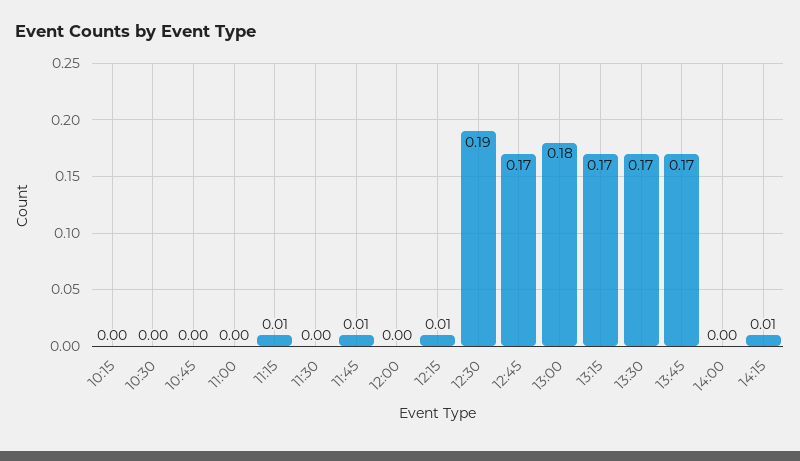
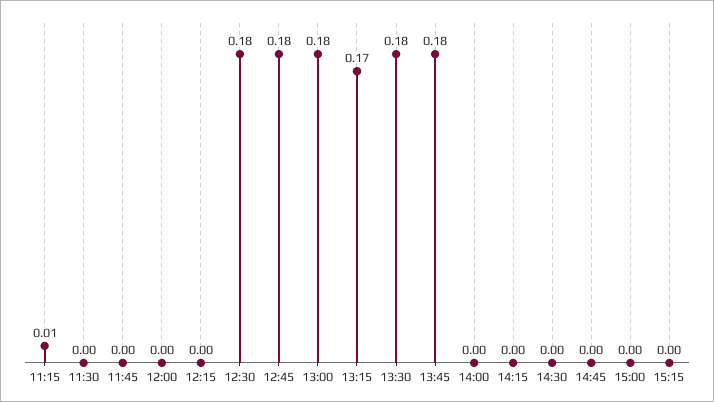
10:15: 0 -> none
10:30: 0 -> none
10:45: 0 -> none
11:00: 0 -> none
11:45: 0.01 -> 0
12:15: 0.01 -> 0
12:30: 0.19 -> 0.18
12:45: 0.17 -> 0.18
13:30: 0.17 -> 0.18
13:45: 0.17 -> 0.18
14:15: 0.01 -> 0
14:30: none -> 0
14:45: none -> 0
15:00: none -> 0
15:15: none -> 0

